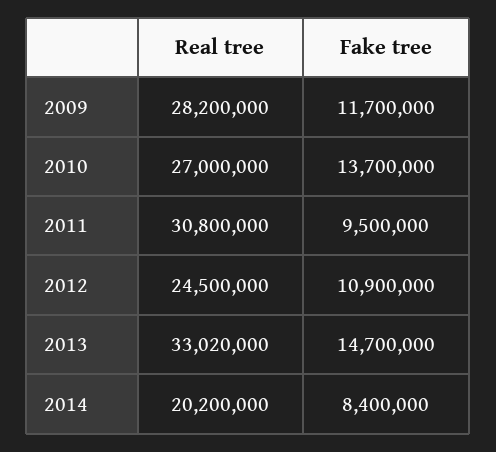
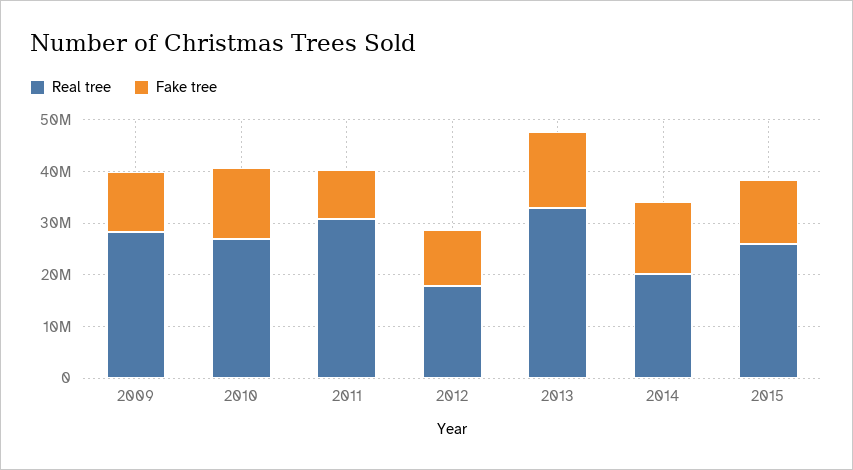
Real tree, 2012: 24500000 -> 18000000
Fake tree, 2014: 8400000 -> 14000000
Real tree, 2015: none -> 26000000
Fake tree, 2015: none -> 12000000

